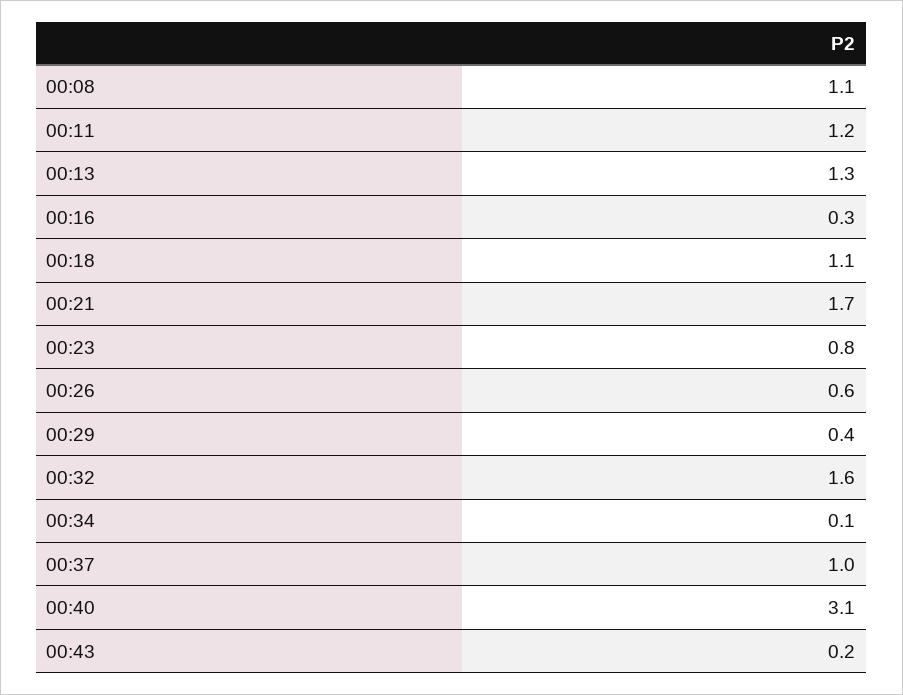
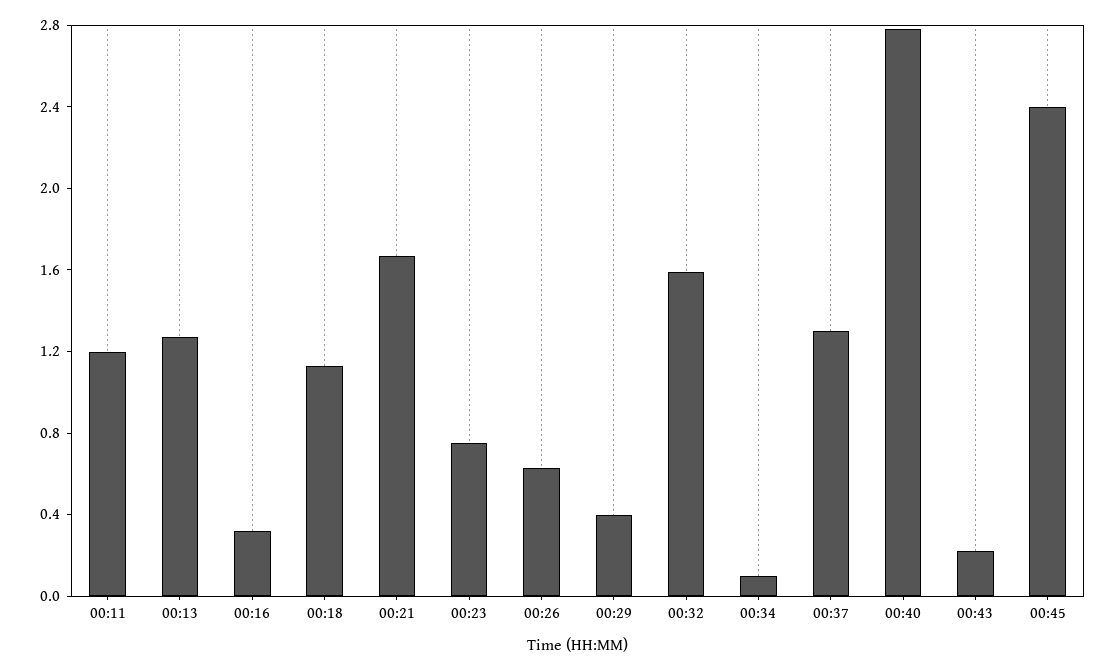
00:08: 1.1 -> none
00:37: 1 -> 1.3
00:40: 3.1 -> 2.8
00:45: none -> 2.4

